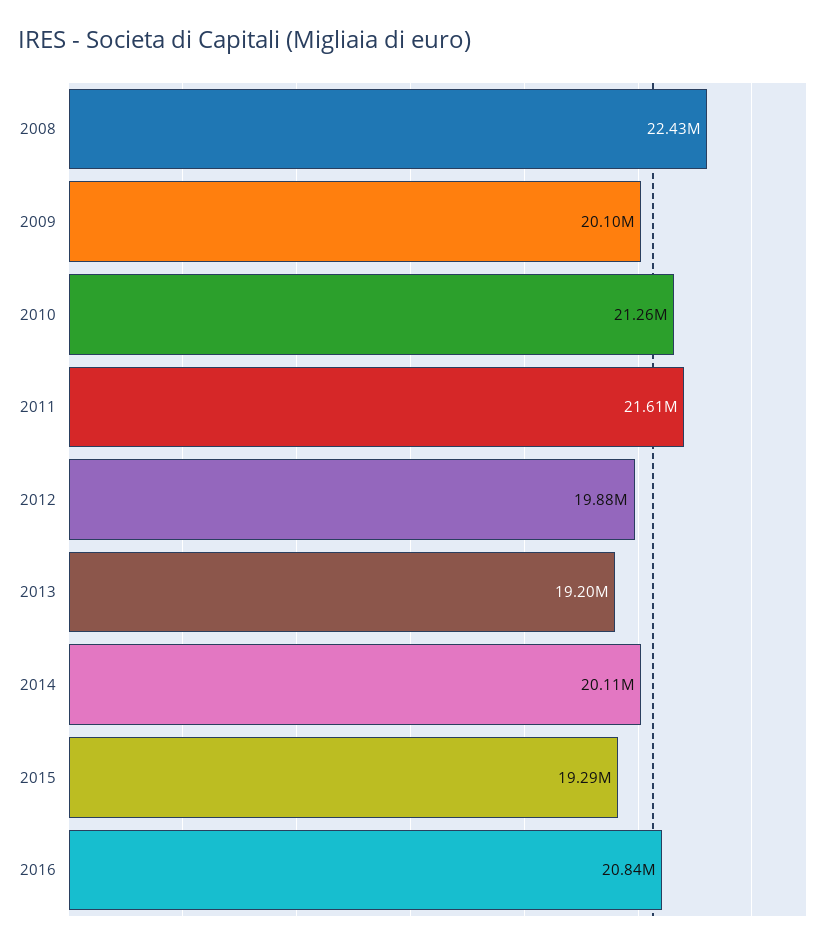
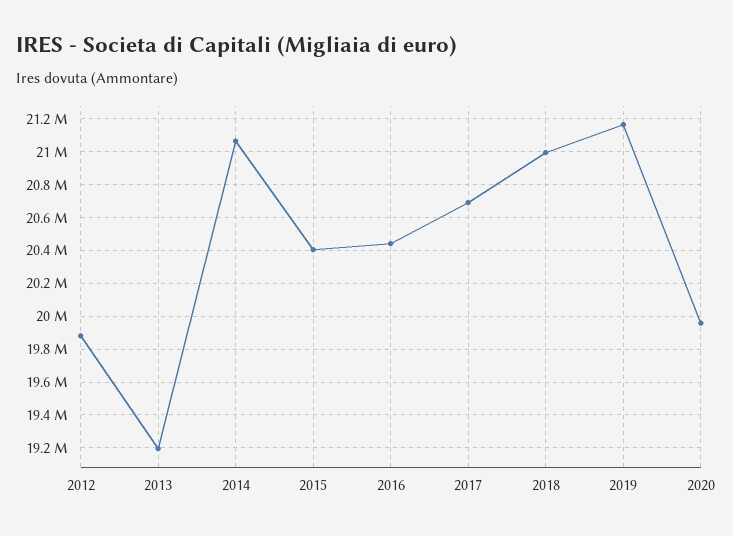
2008: 22430000 -> none
2009: 20100000 -> none
2010: 21260000 -> none
2011: 21610000 -> none
2014: 20110000 -> 21050000
2015: 19290000 -> 20400000
2016: 20840000 -> 20450000
2017: none -> 20700000
2018: none -> 21000000
2019: none -> 21150000
2020: none -> 19950000

